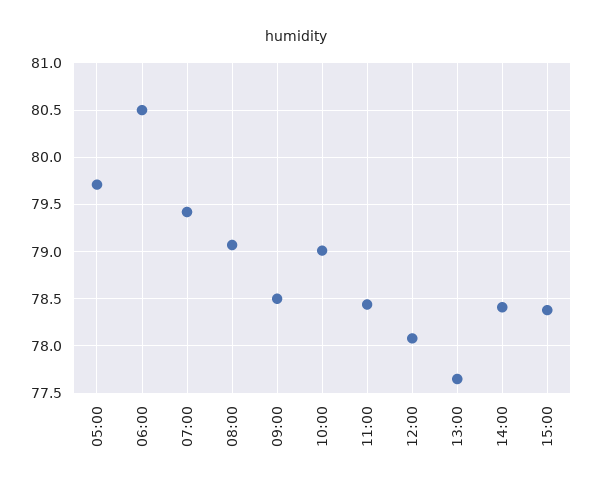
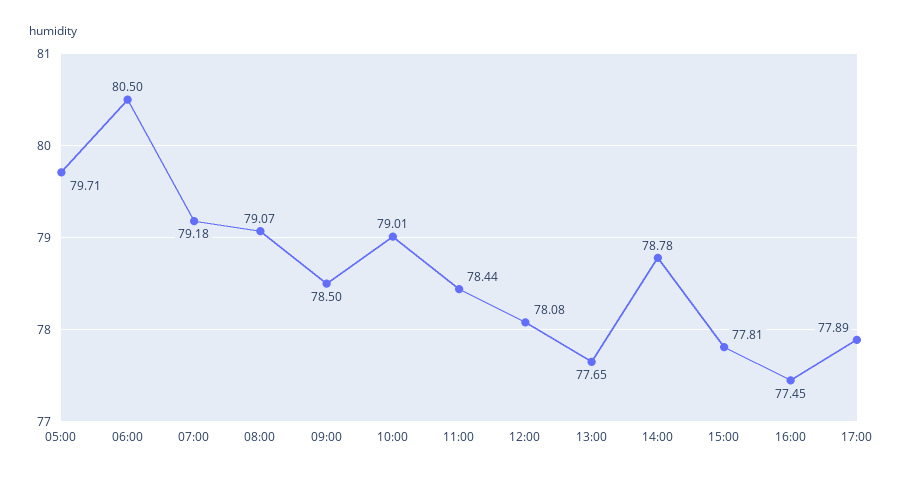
07:00: 79.4 -> 79.18
14:00: 78.4 -> 78.78
15:00: 78.4 -> 77.81
16:00: none -> 77.45
17:00: none -> 77.89

